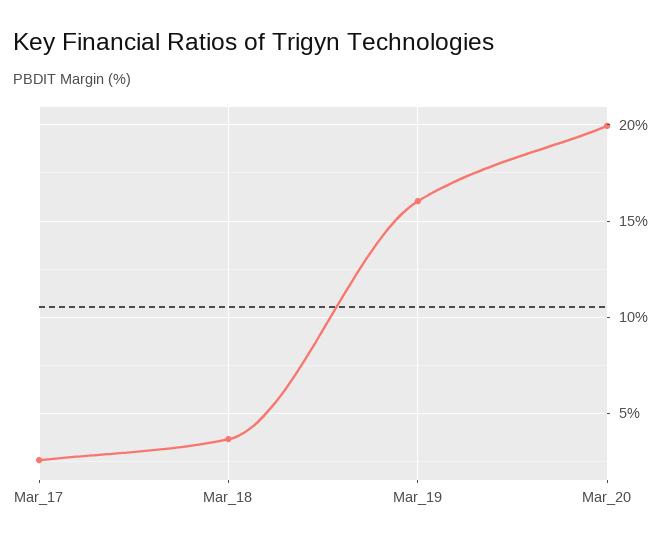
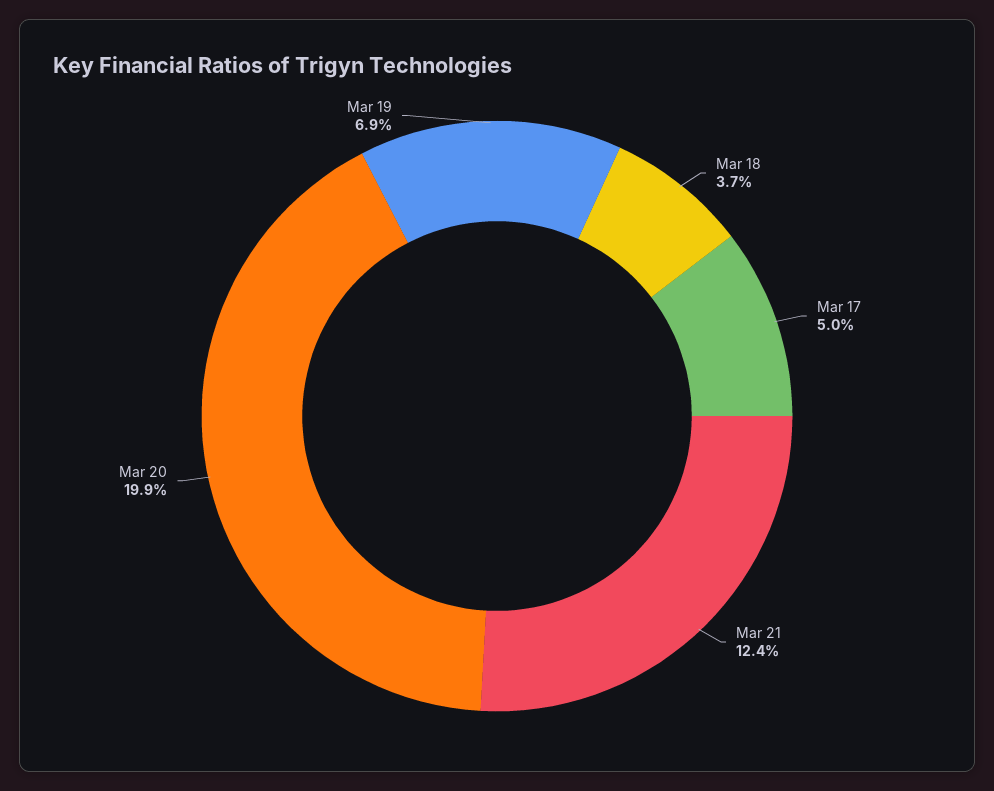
Mar_17: 2.5 -> 5
Mar_19: 16 -> 6.9
Mar 21: none -> 12.4

